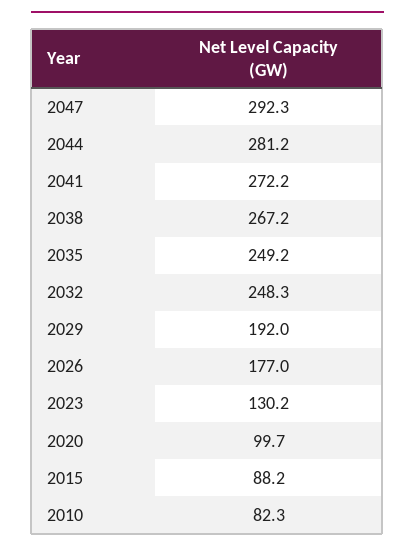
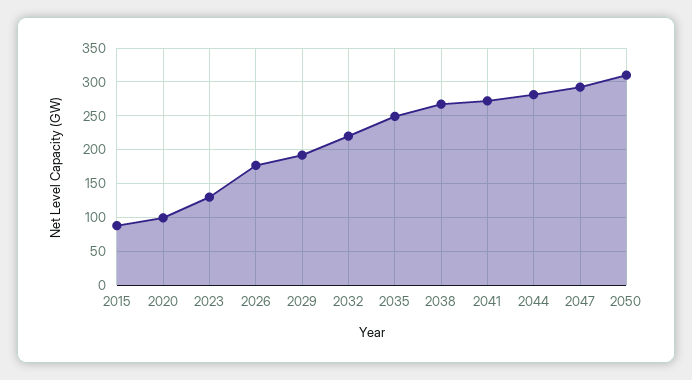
2032: 248.3 -> 220
2010: 82.3 -> none
2050: none -> 310

